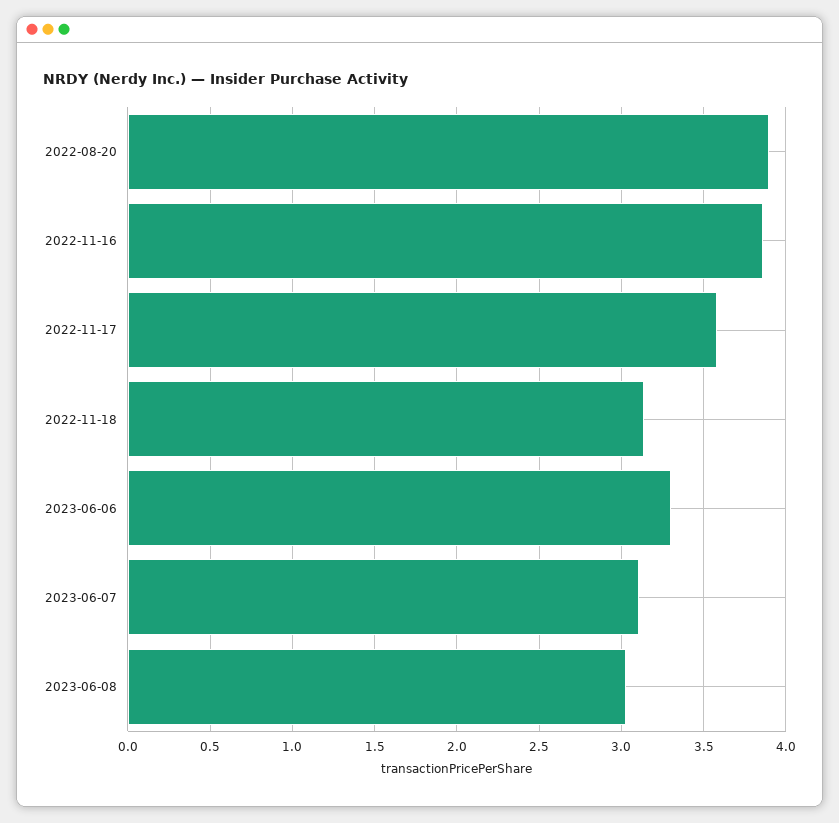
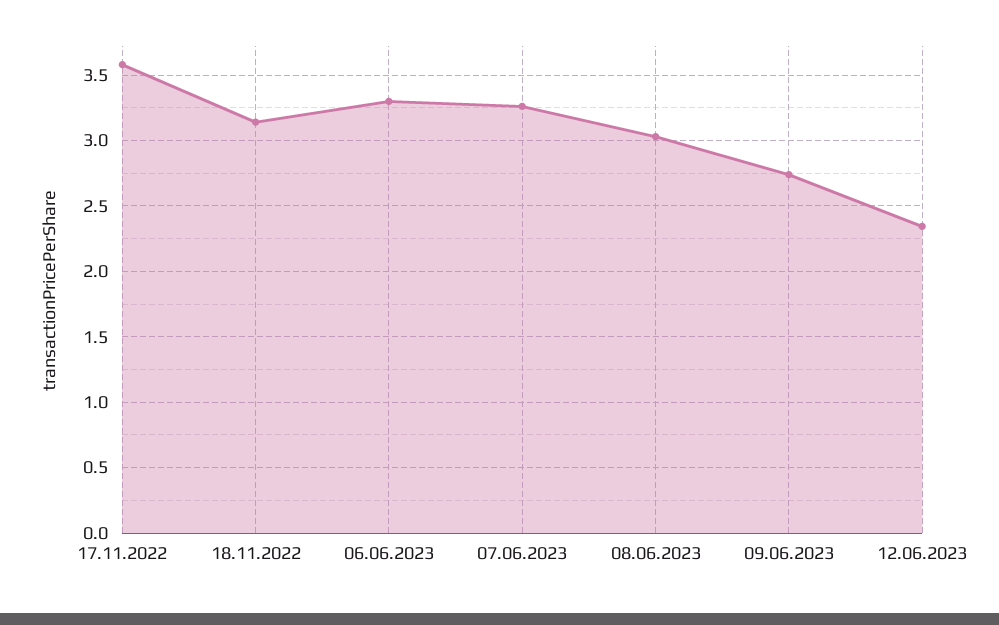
2022-08-20: 3.9 -> none
2022-11-16: 3.85 -> none
2023-06-07: 3.1 -> 3.25
09.06.2023: none -> 2.75
12.06.2023: none -> 2.35

